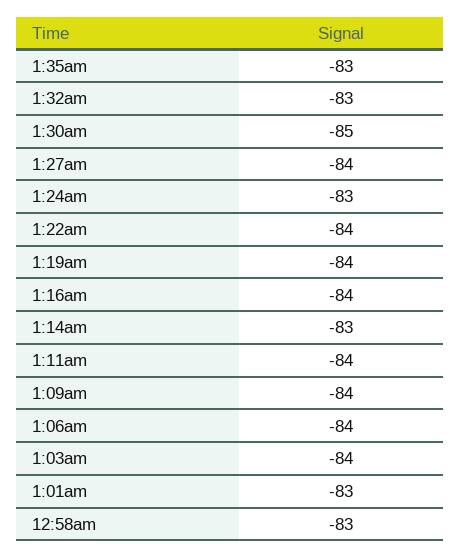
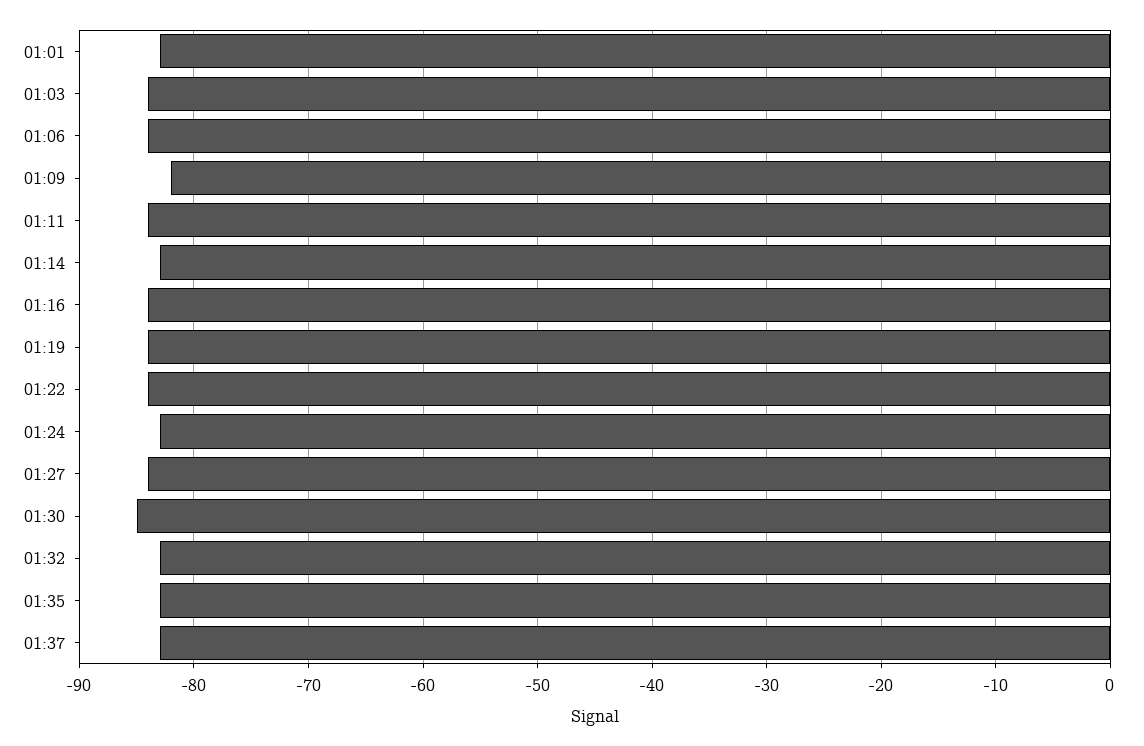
1:09am: -84 -> -82
12:58am: -83 -> none
01:37: none -> -83

